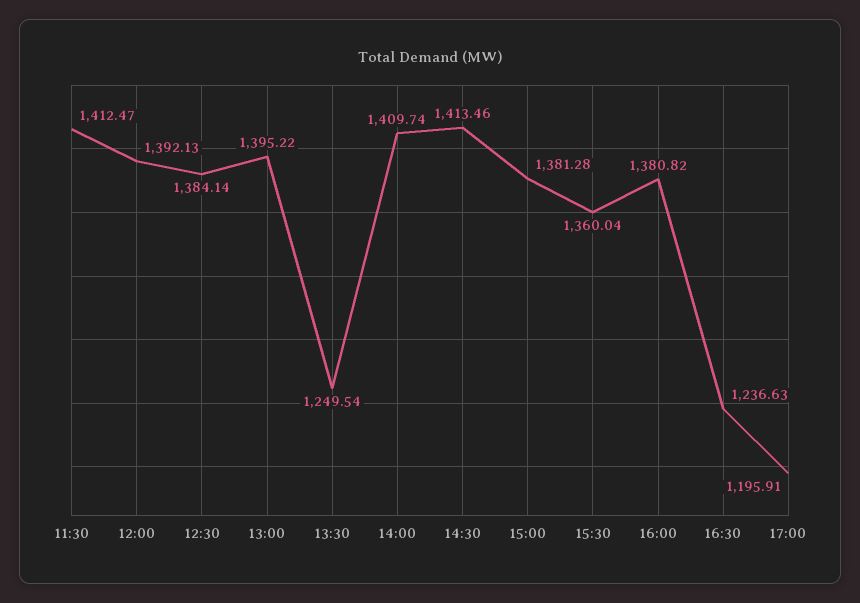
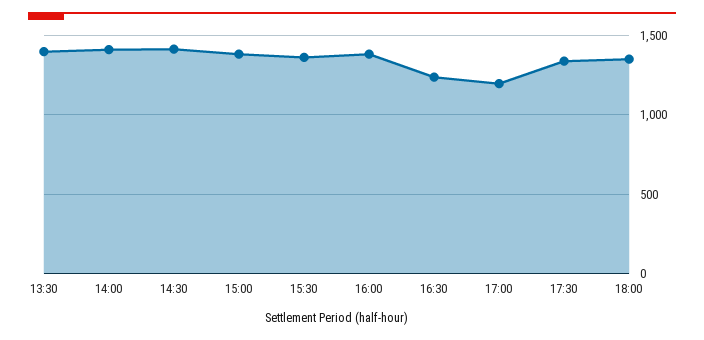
11:30: 1412.47 -> none
12:00: 1392.13 -> none
12:30: 1384.14 -> none
13:00: 1395.22 -> none
13:30: 1249.54 -> 1400
17:30: none -> 1350
18:00: none -> 1350

